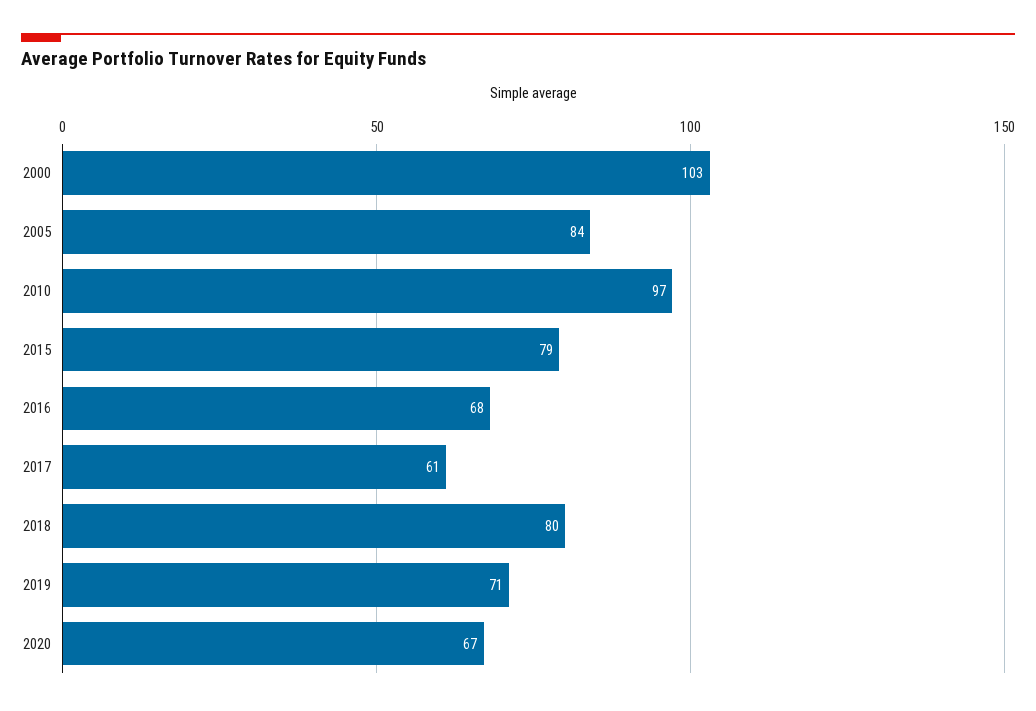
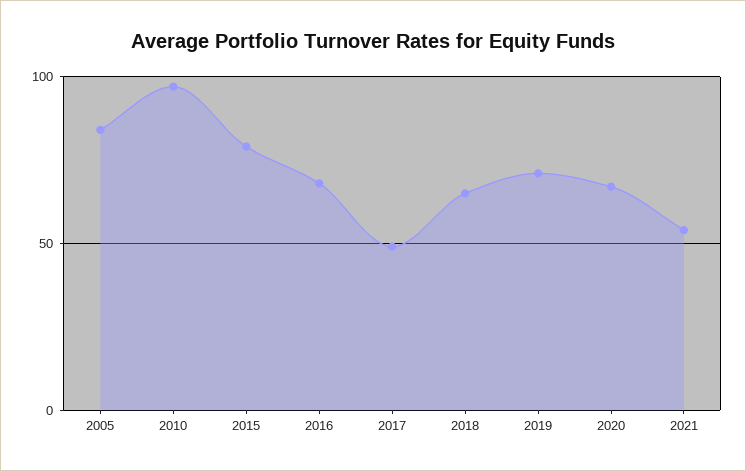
2000: 103 -> none
2017: 61 -> 50
2018: 80 -> 65
2021: none -> 55

